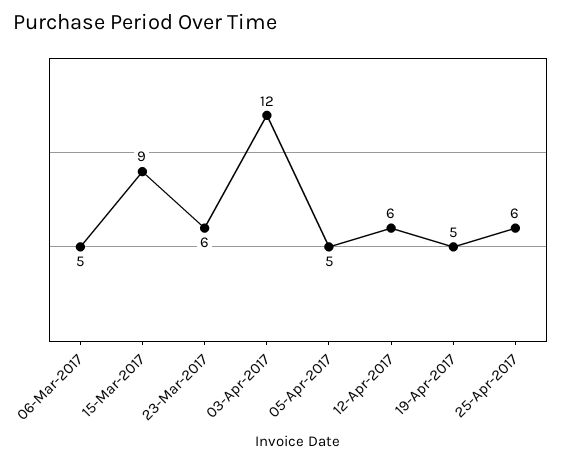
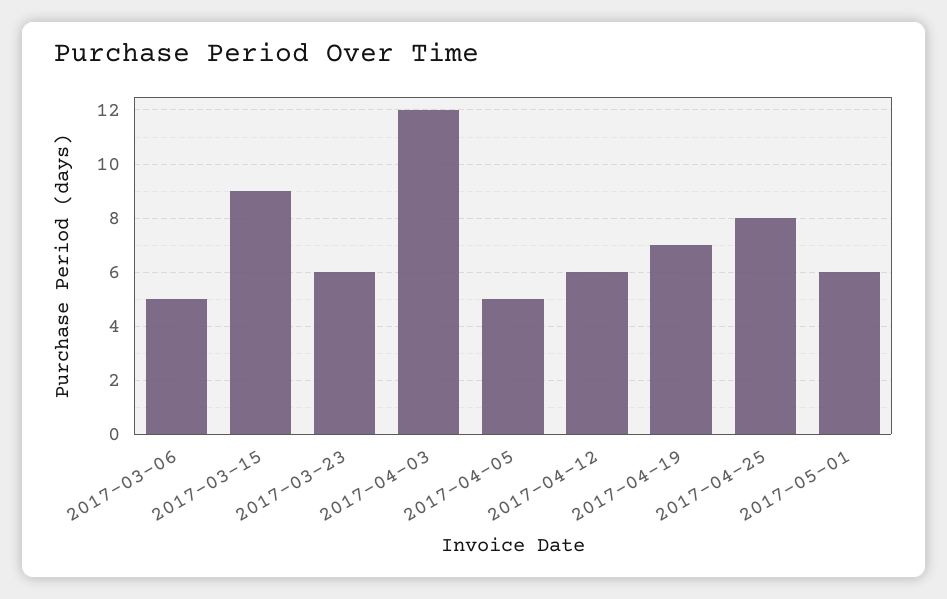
19-Apr-2017: 5 -> 7
25-Apr-2017: 6 -> 8
2017-05-01: none -> 6

